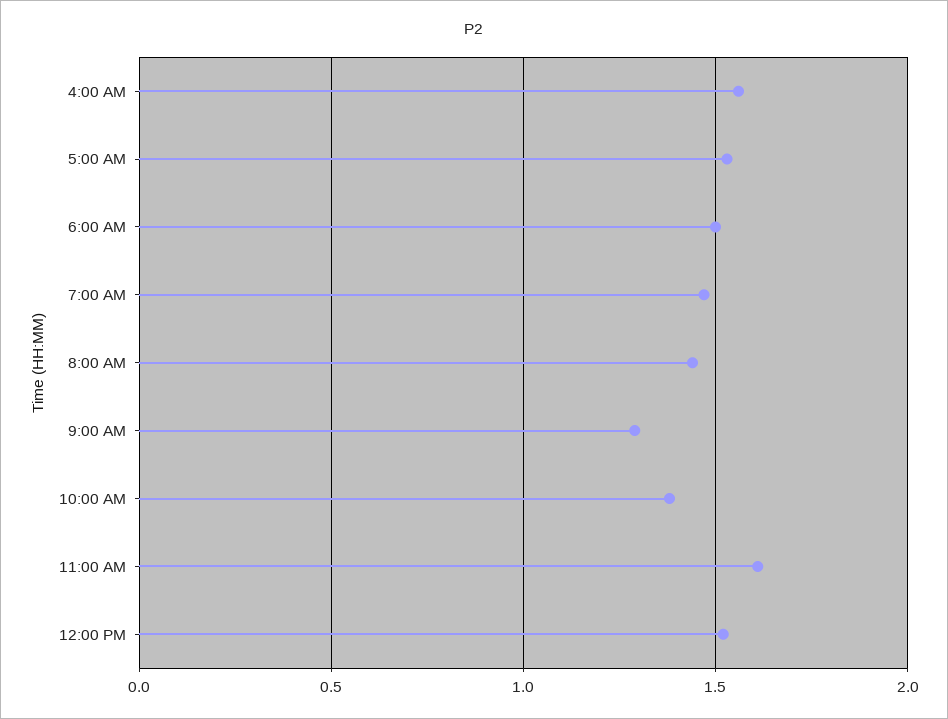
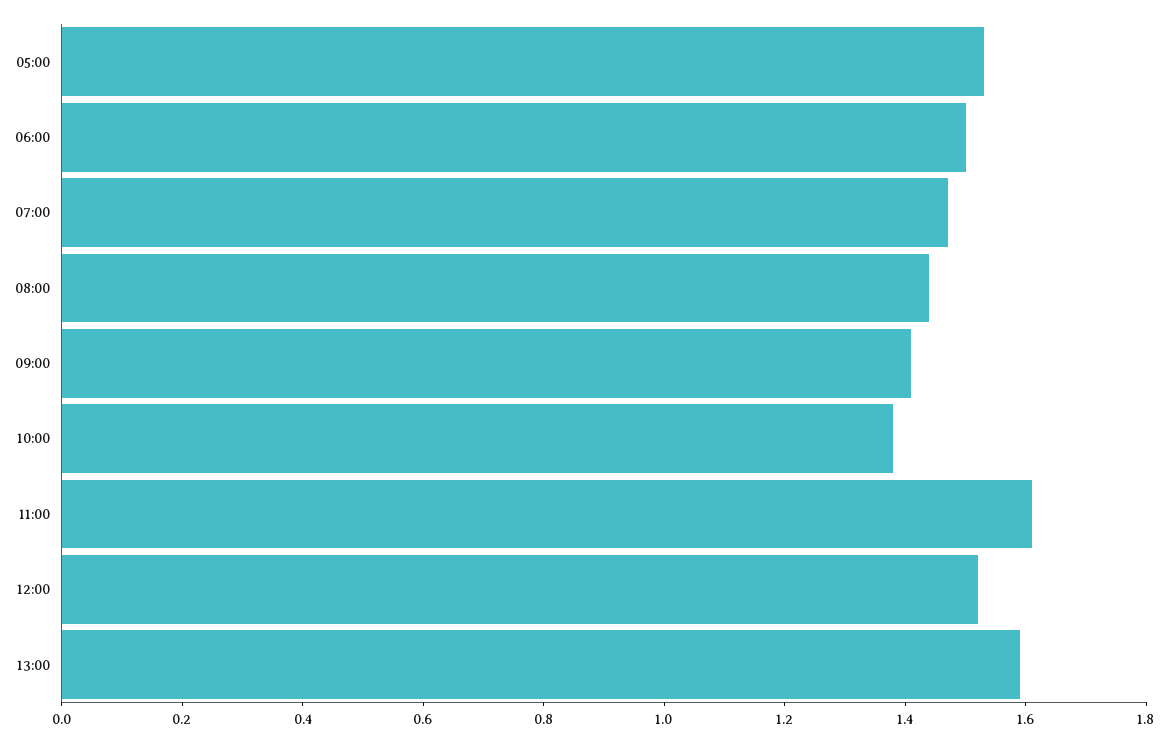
4:00 AM: 1.55 -> none
9:00 AM: 1.3 -> 1.4
13:00: none -> 1.6

